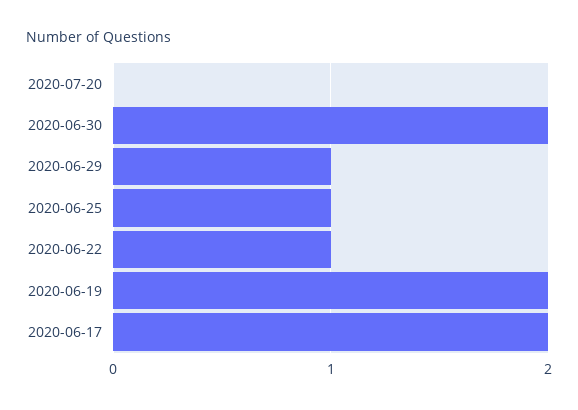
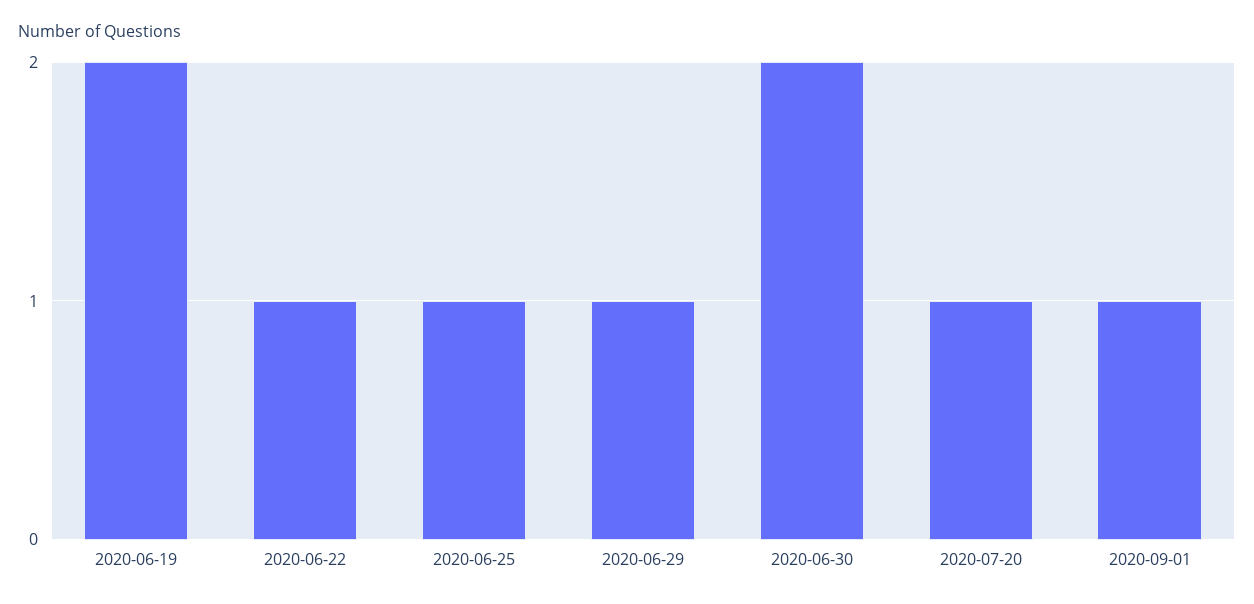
2020-07-20: 0 -> 1
2020-06-17: 2 -> none
2020-09-01: none -> 1

